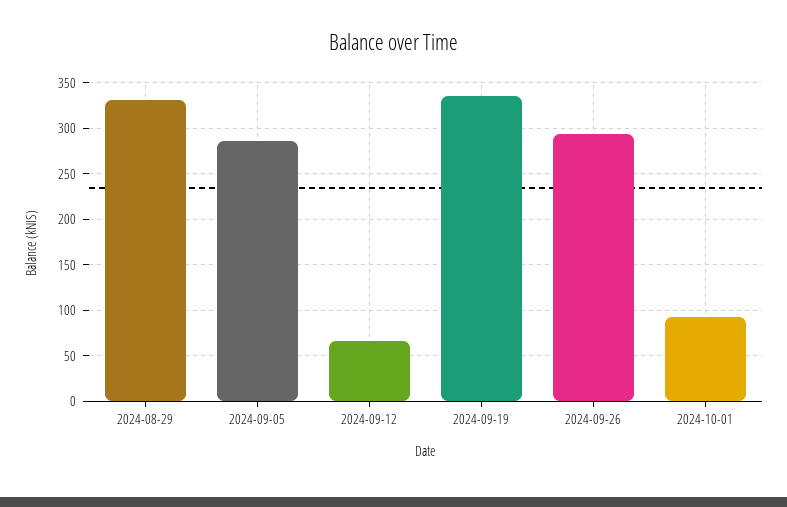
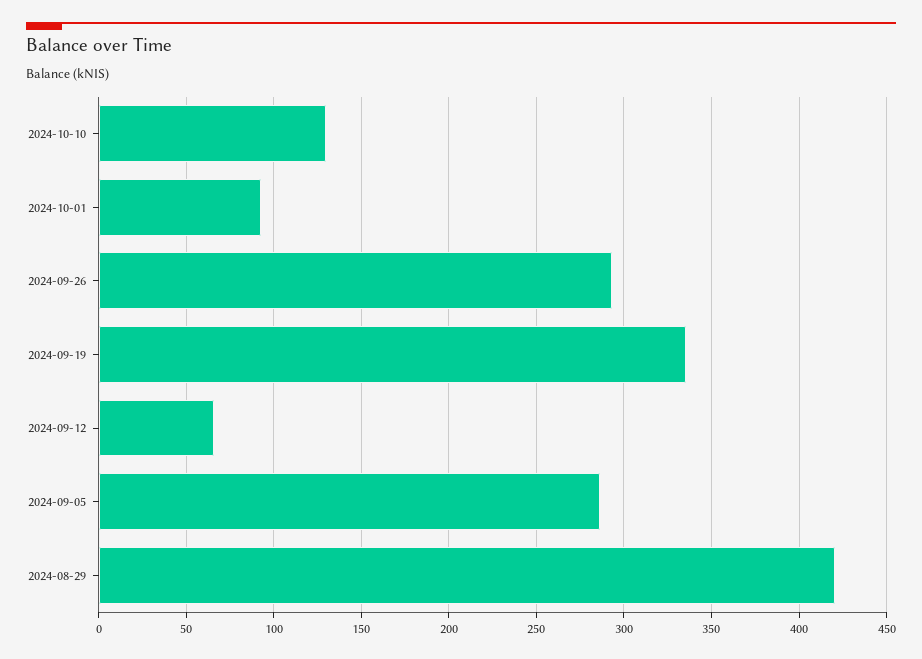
2024-08-29: 330 -> 420
2024-10-10: none -> 130

